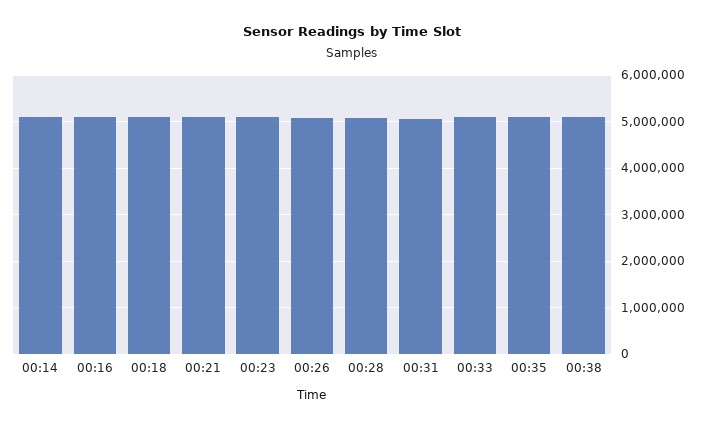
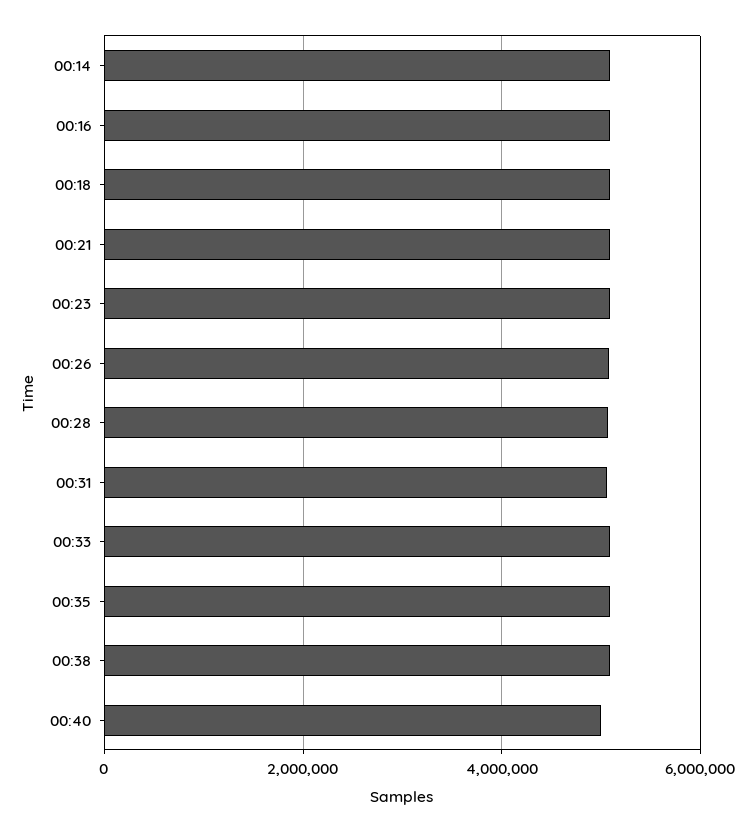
00:40: none -> 5000000

